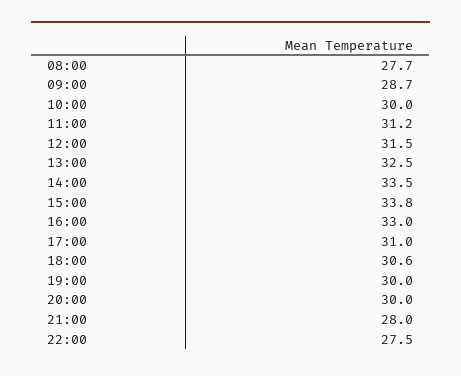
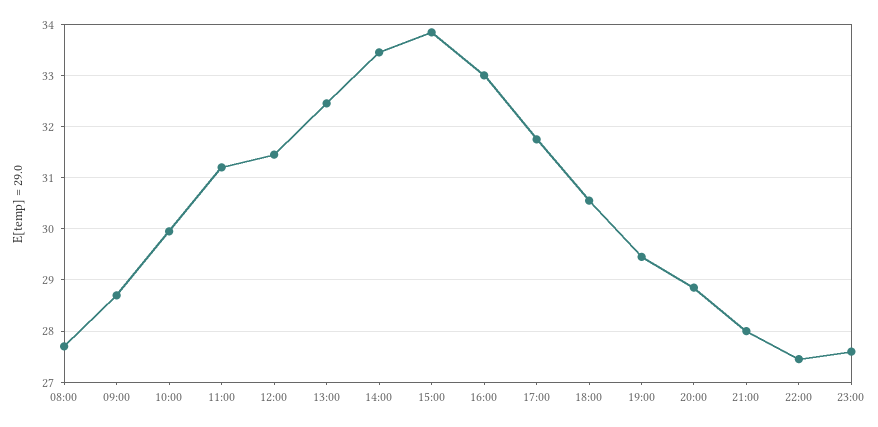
17:00: 31 -> 31.8
19:00: 30 -> 29.4
20:00: 30 -> 28.8
23:00: none -> 27.6

